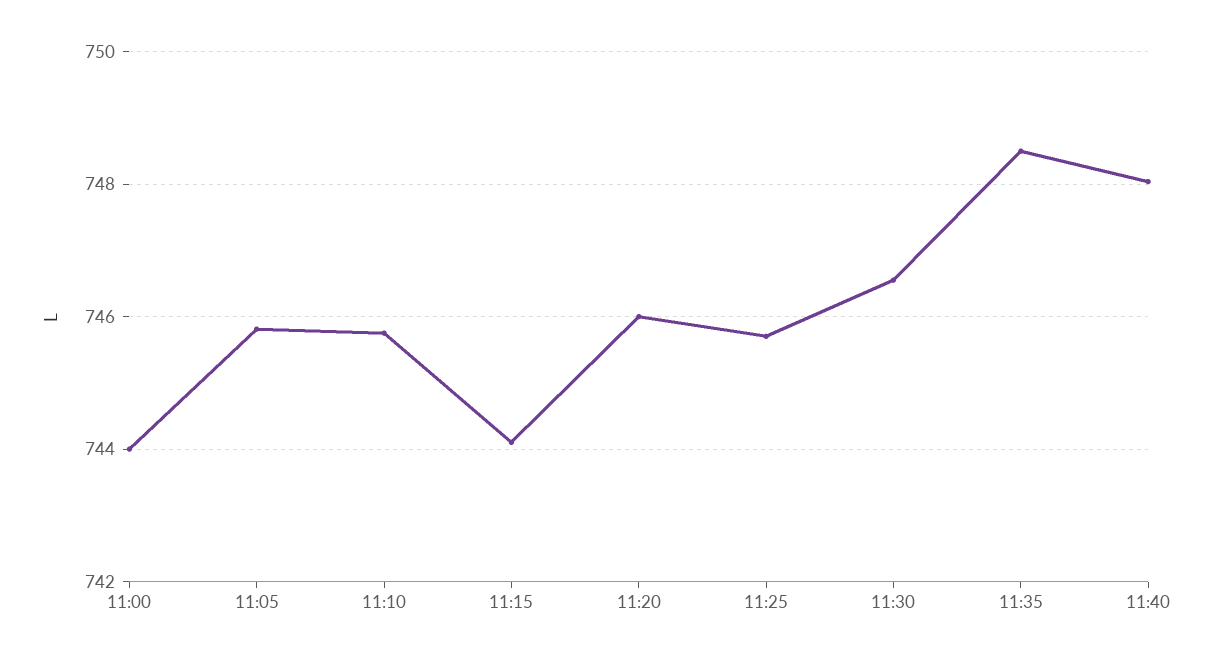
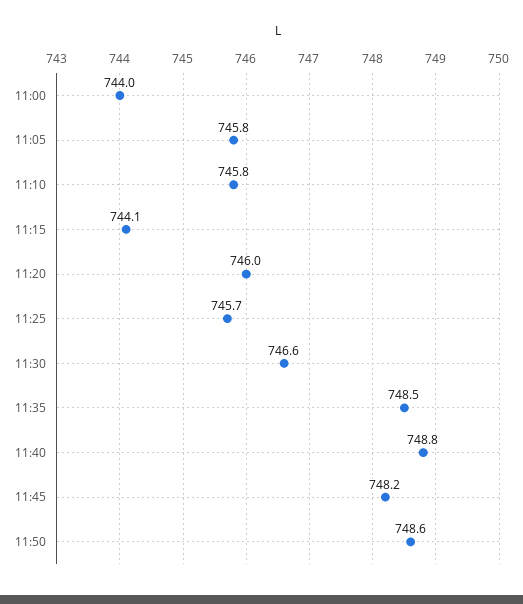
11:40: 748 -> 748.8
11:45: none -> 748.2
11:50: none -> 748.6

